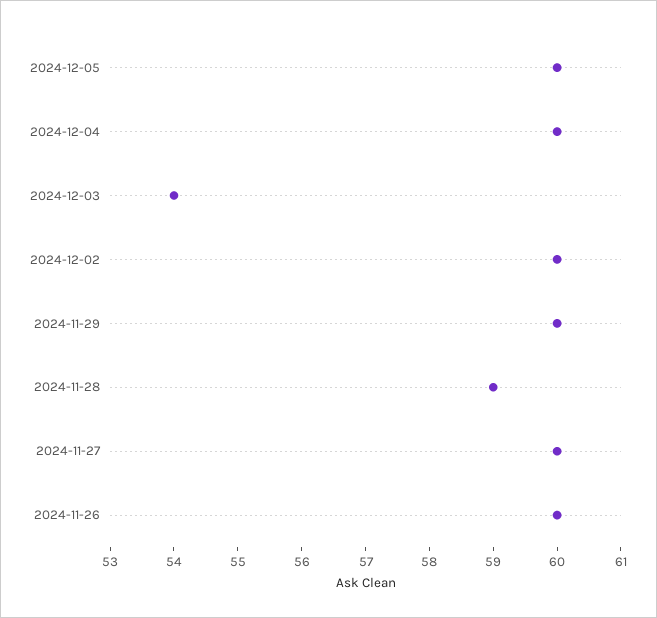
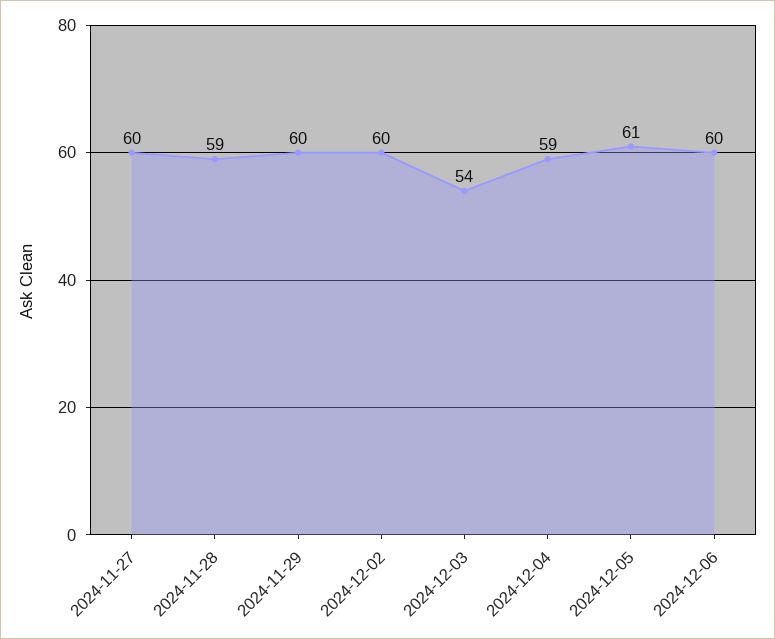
2024-12-05: 60 -> 61
2024-12-04: 60 -> 59
2024-11-26: 60 -> none
2024-12-06: none -> 60

